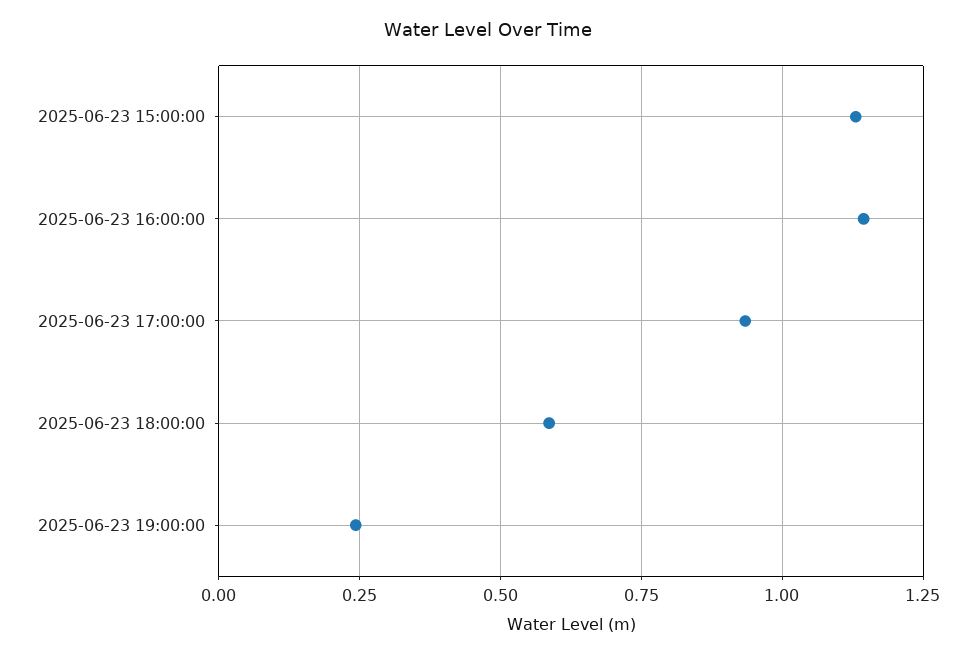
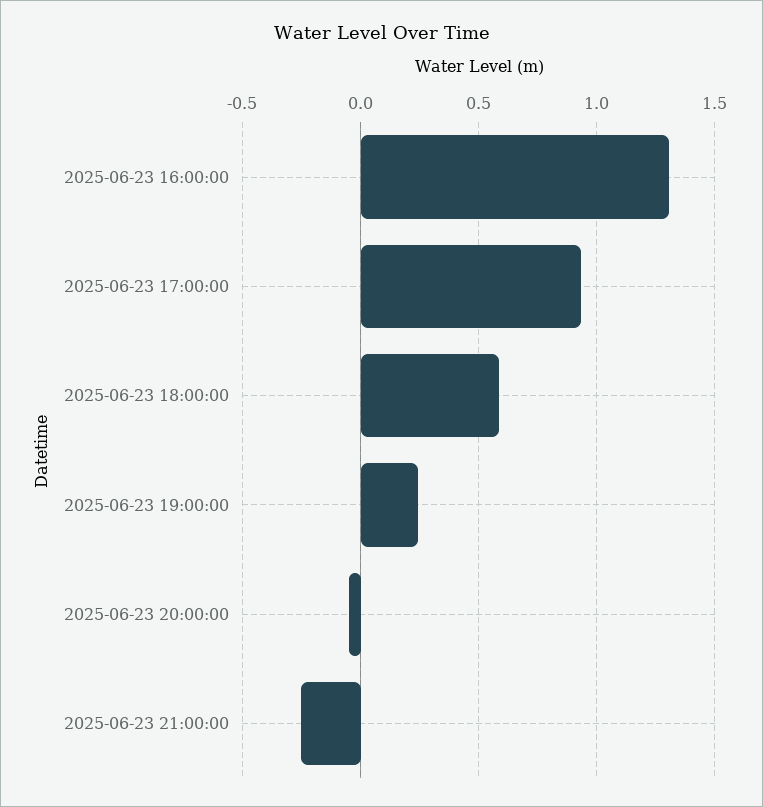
2025-06-23 15:00:00: 1.125 -> none
2025-06-23 16:00:00: 1.15 -> 1.3
2025-06-23 20:00:00: none -> -0.05
2025-06-23 21:00:00: none -> -0.25

